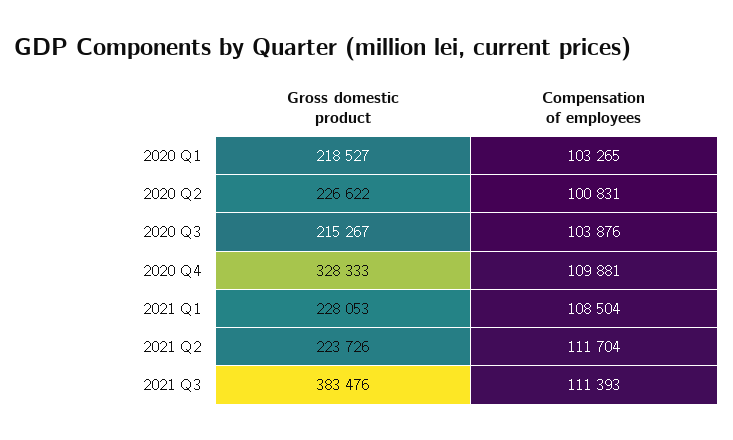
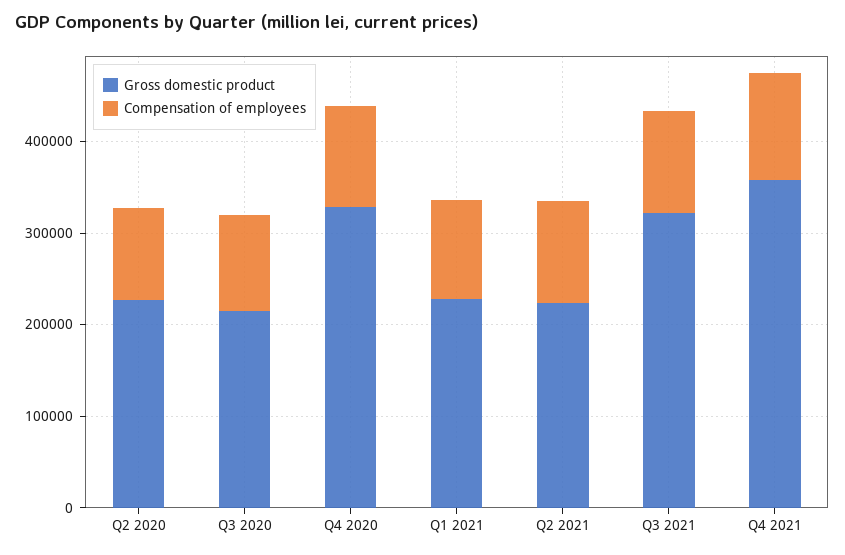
Gross domestic product, 2020 Q1: 218527 -> none
Compensation of employees, 2020 Q1: 103265 -> none
Gross domestic product, 2021 Q3: 383476 -> 320000
Gross domestic product, Q4 2021: none -> 360000
Compensation of employees, Q4 2021: none -> 120000

